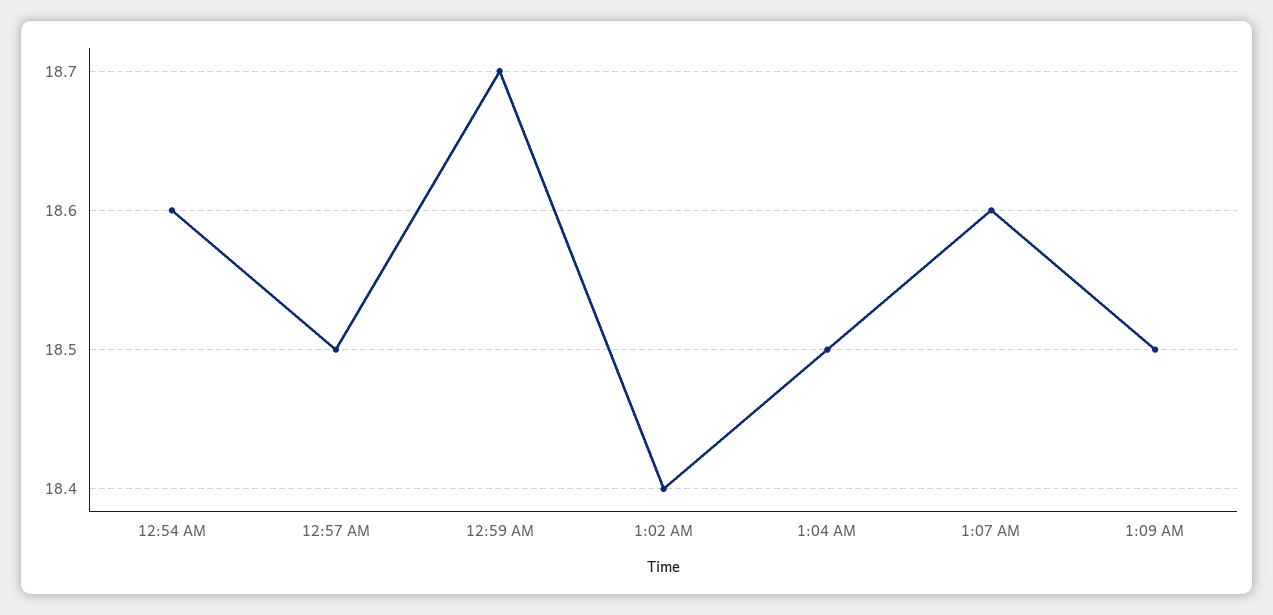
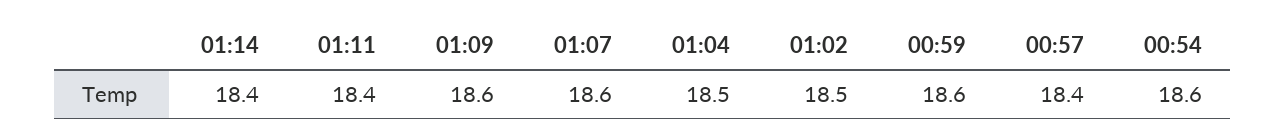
12:57 AM: 18.5 -> 18.4
12:59 AM: 18.7 -> 18.6
1:02 AM: 18.4 -> 18.5
1:09 AM: 18.5 -> 18.6
01:14: none -> 18.4
01:11: none -> 18.4

